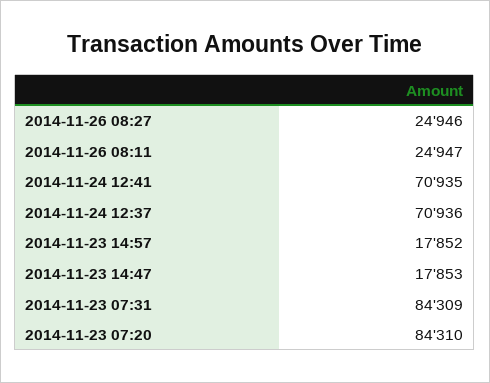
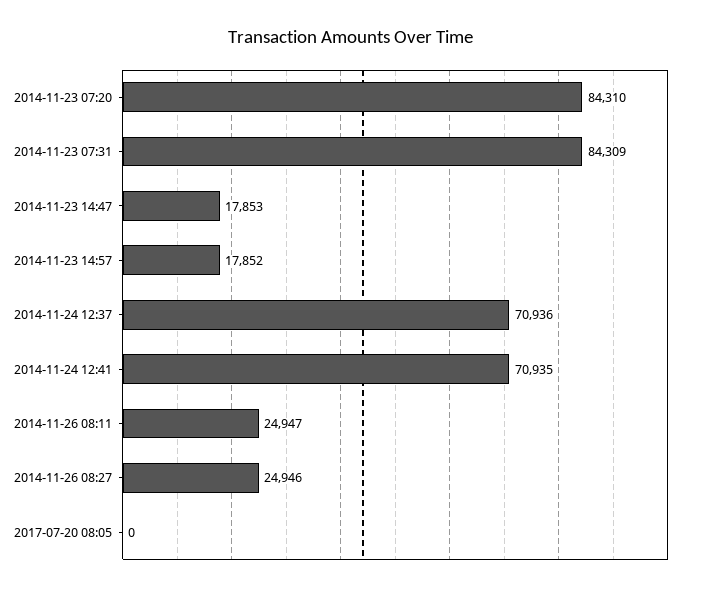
2017-07-20 08:05: none -> 0

